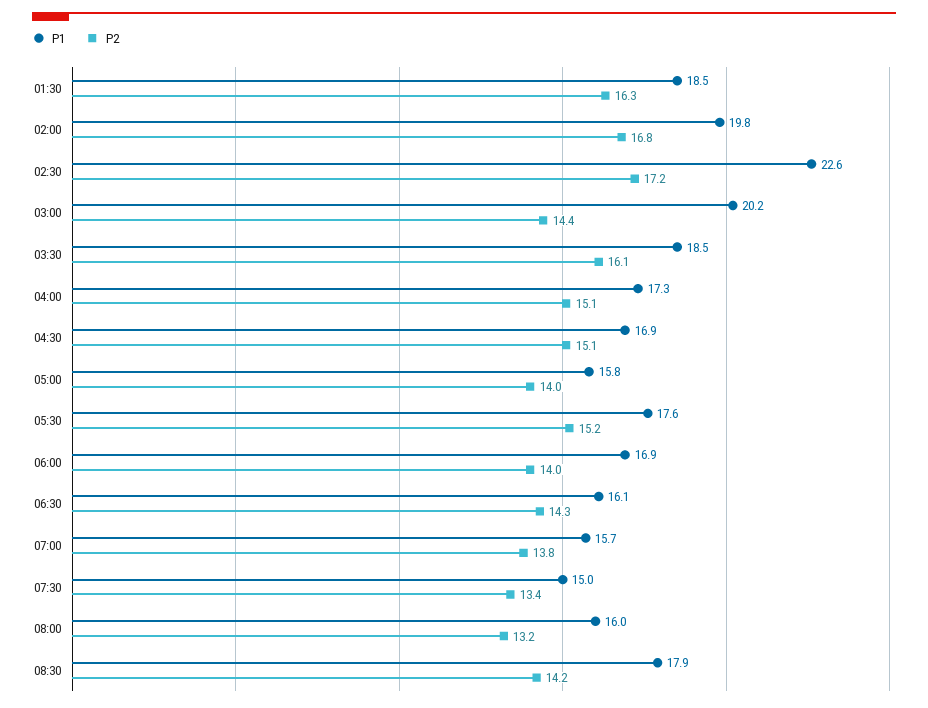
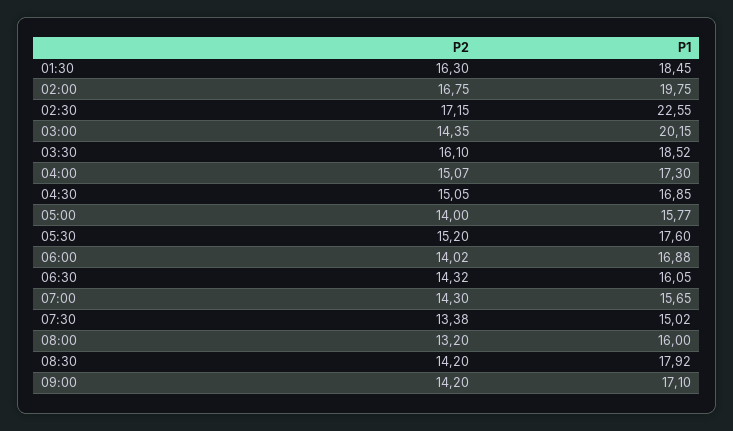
P2, 07:00: 13.8 -> 14.3
P2, 09:00: none -> 14.2
P1, 09:00: none -> 17.1

